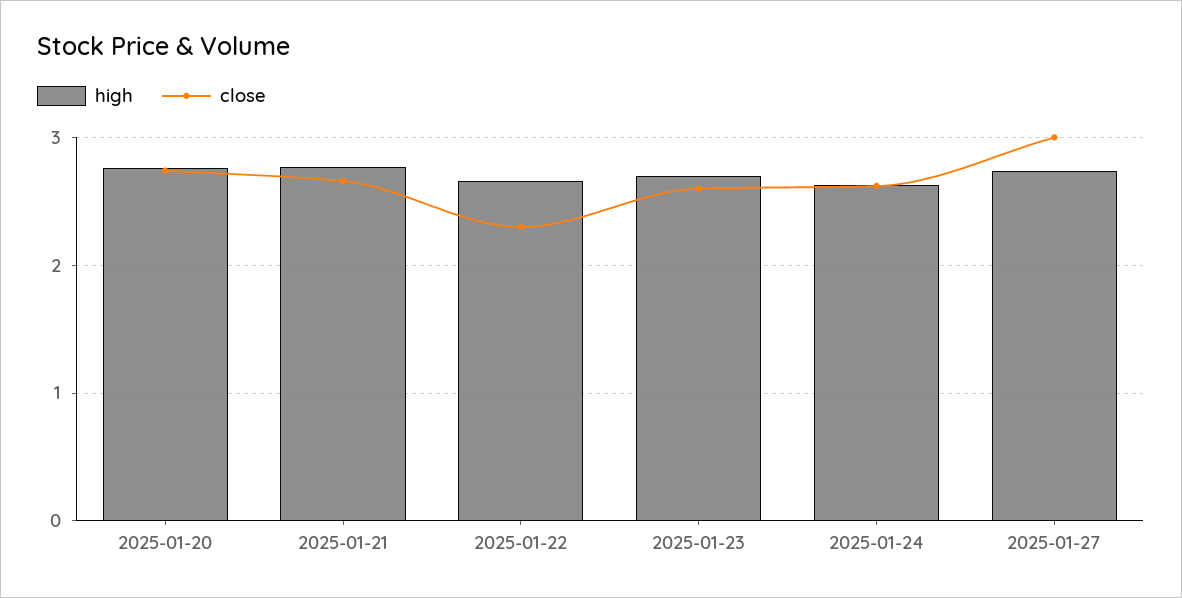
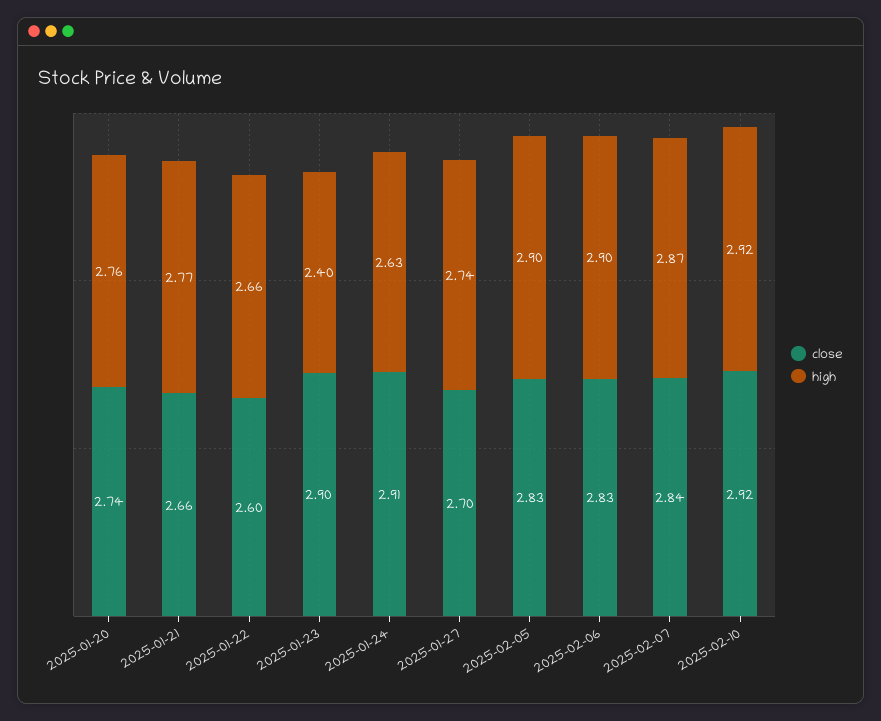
close, 2025-01-22: 2.3 -> 2.6
high, 2025-01-23: 2.7 -> 2.4
close, 2025-01-23: 2.6 -> 2.9
close, 2025-01-24: 2.6 -> 2.91
close, 2025-01-27: 3 -> 2.7
close, 2025-02-05: none -> 2.83
high, 2025-02-05: none -> 2.9
close, 2025-02-06: none -> 2.83
high, 2025-02-06: none -> 2.9
close, 2025-02-07: none -> 2.84
high, 2025-02-07: none -> 2.87
close, 2025-02-10: none -> 2.92
high, 2025-02-10: none -> 2.92

